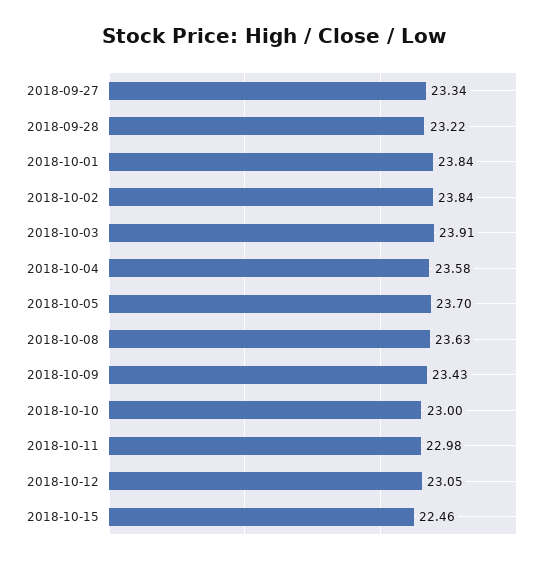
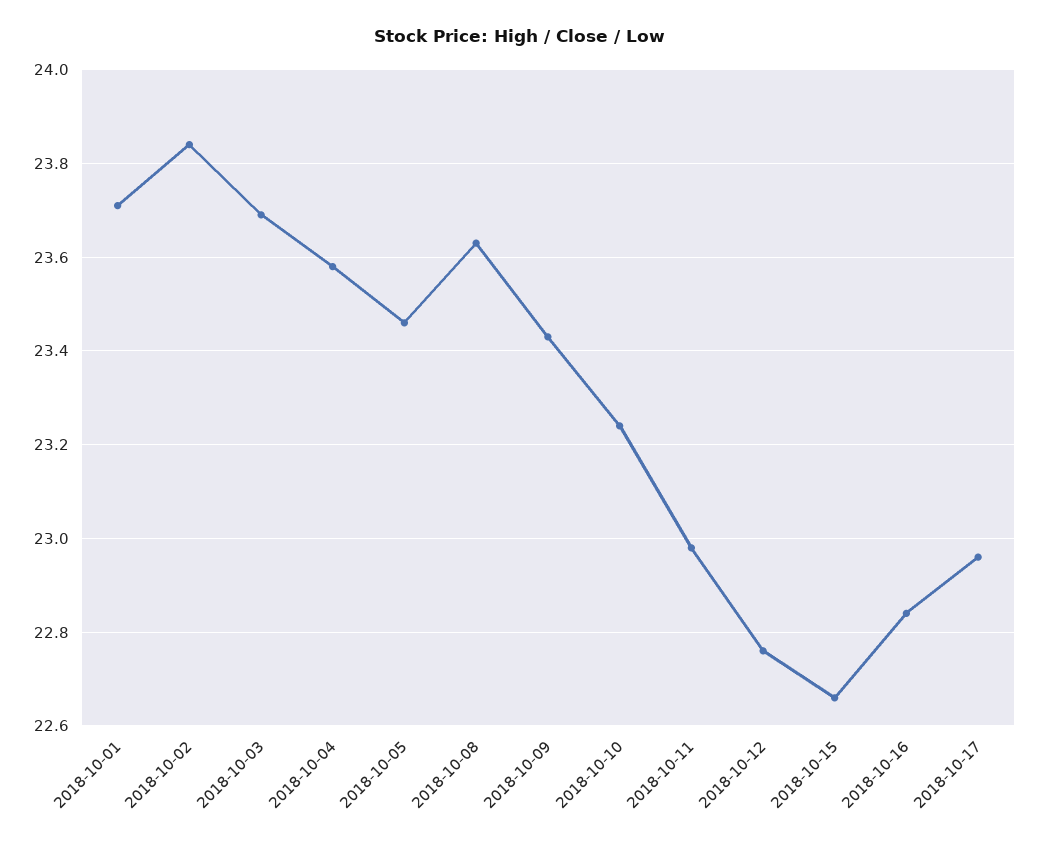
2018-09-27: 23.34 -> none
2018-09-28: 23.22 -> none
2018-10-01: 23.84 -> 23.7
2018-10-03: 23.91 -> 23.7
2018-10-05: 23.7 -> 23.45
2018-10-10: 23 -> 23.25
2018-10-12: 23.05 -> 22.75
2018-10-15: 22.46 -> 22.65
2018-10-16: none -> 22.85
2018-10-17: none -> 22.95

